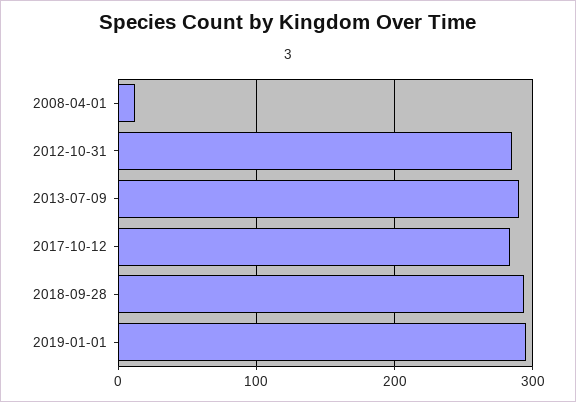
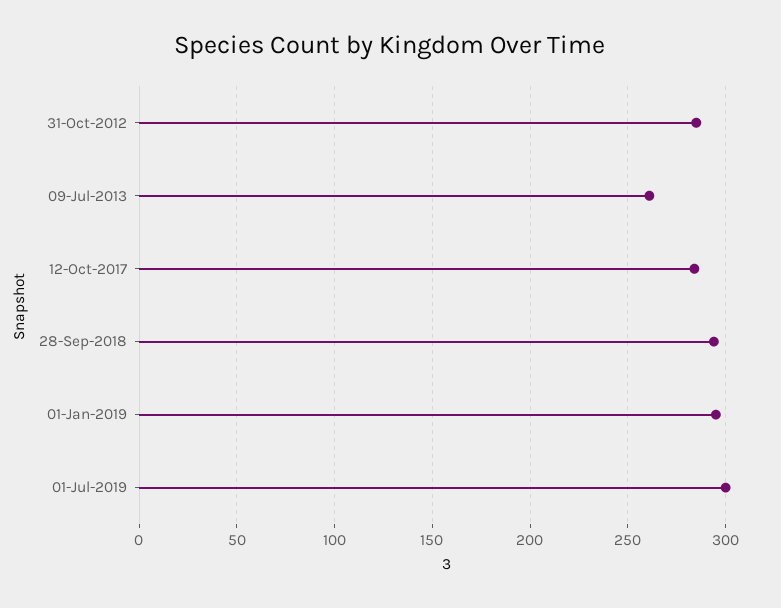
2008-04-01: 10 -> none
2013-07-09: 290 -> 260
01-Jul-2019: none -> 300

